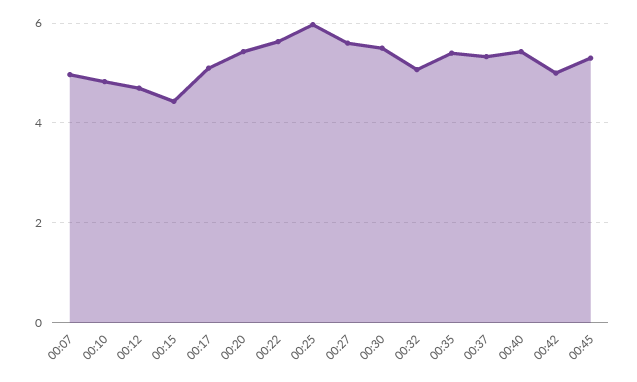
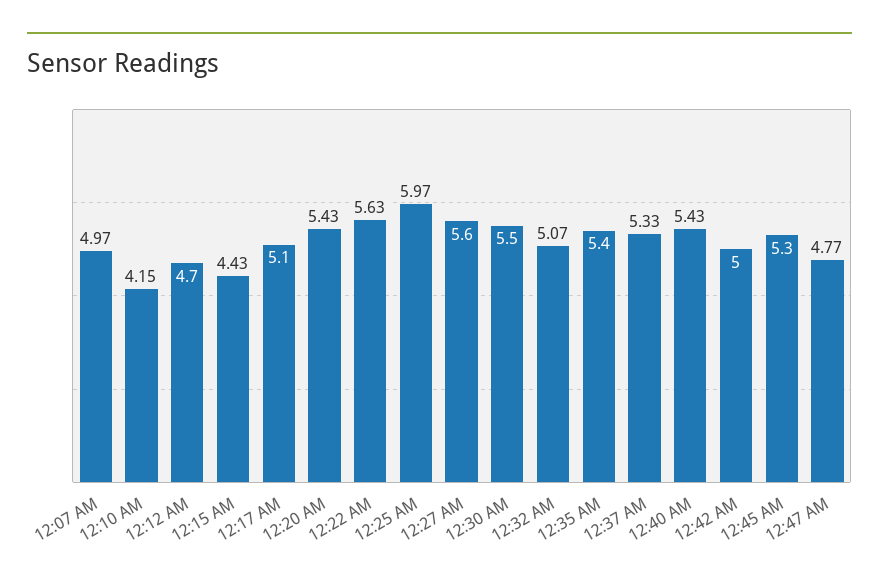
00:10: 4.8 -> 4.15
12:47 AM: none -> 4.77

